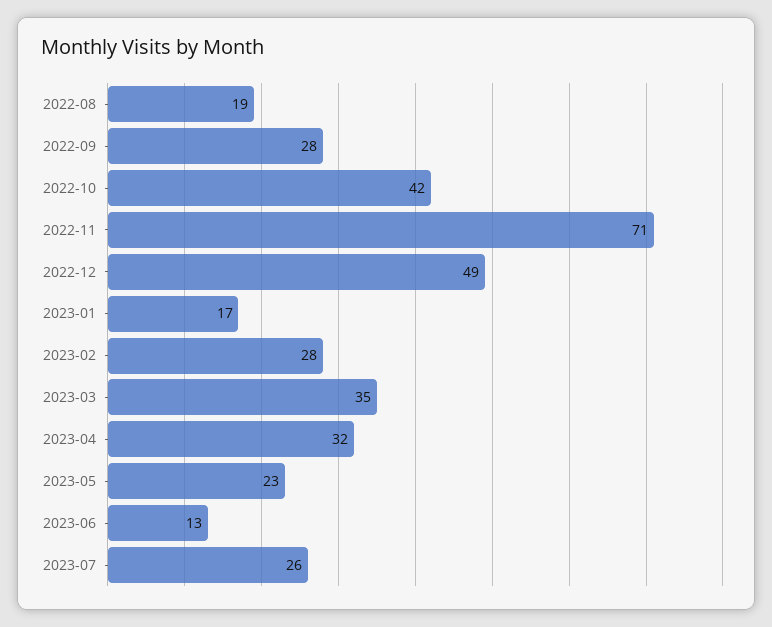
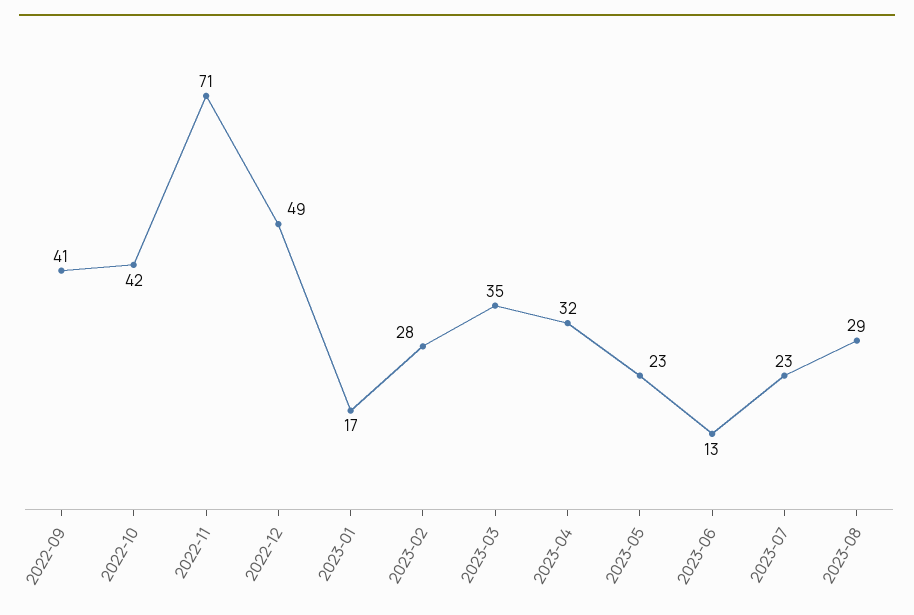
2022-08: 19 -> none
2022-09: 28 -> 41
2023-07: 26 -> 23
2023-08: none -> 29

